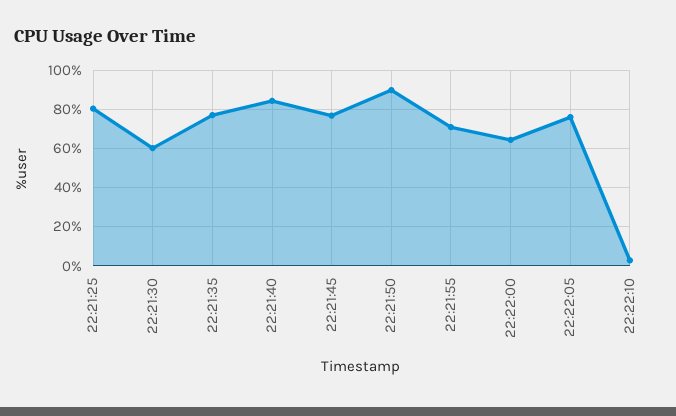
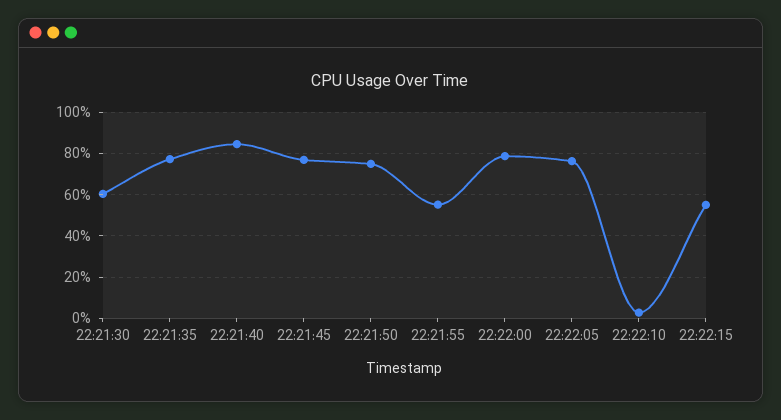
22:21:25: 80 -> none
22:21:50: 90 -> 75
22:21:55: 70 -> 55
22:22:00: 65 -> 80
22:22:15: none -> 55

